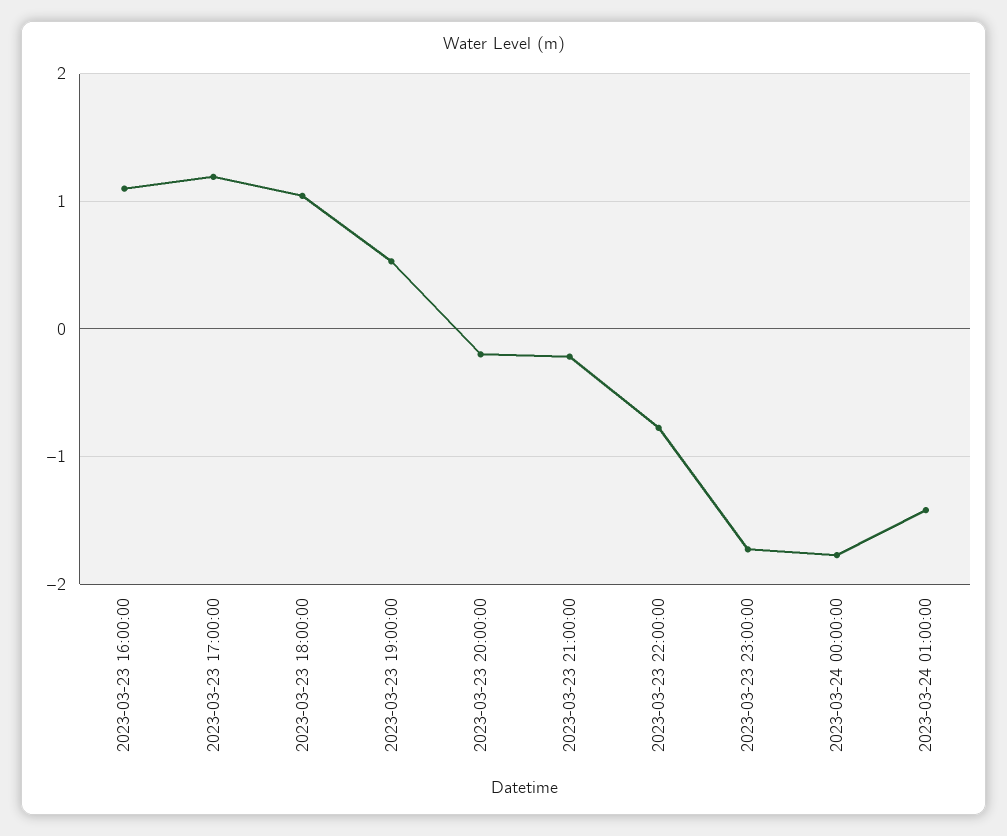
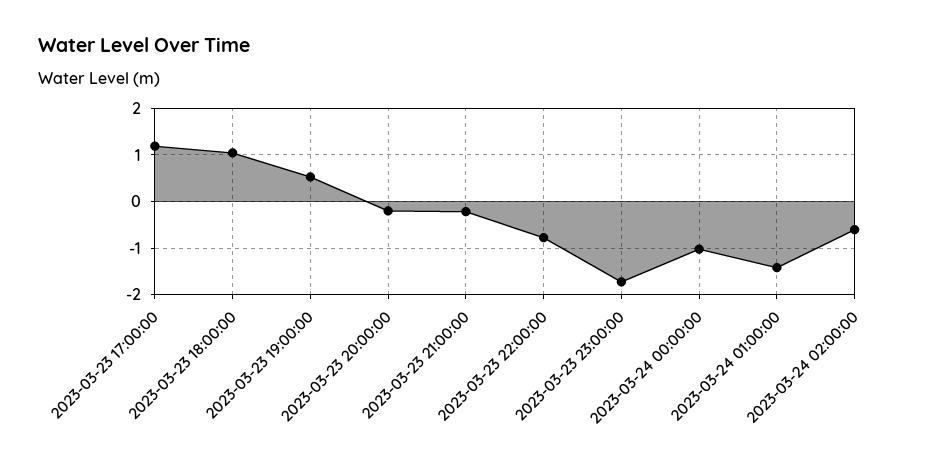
2023-03-23 16:00:00: 1.1 -> none
2023-03-24 00:00:00: -1.8 -> -1
2023-03-24 02:00:00: none -> -0.6

